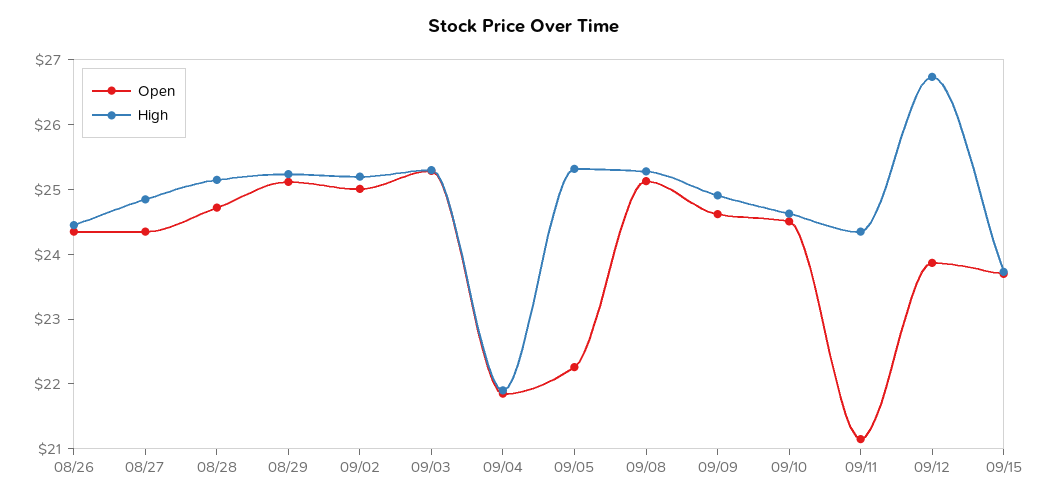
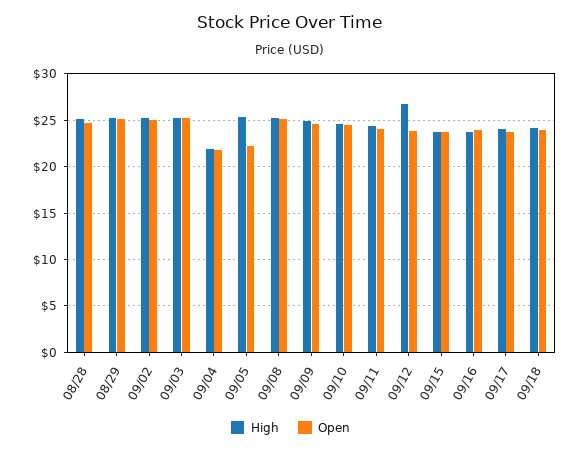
Open, 08/26: 24.4 -> none
High, 08/26: 24.4 -> none
Open, 08/27: 24.4 -> none
High, 08/27: 24.8 -> none
Open, 09/11: 21.2 -> 24
High, 09/16: none -> 24
Open, 09/16: none -> 24
High, 09/17: none -> 24
Open, 09/17: none -> 24
High, 09/18: none -> 24
Open, 09/18: none -> 24

